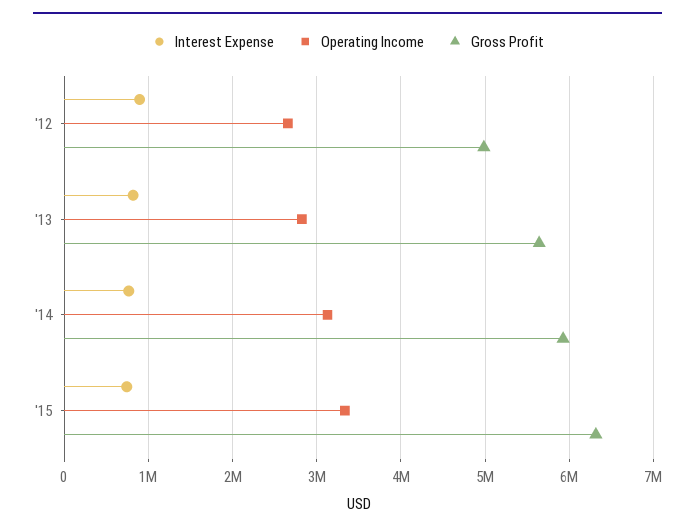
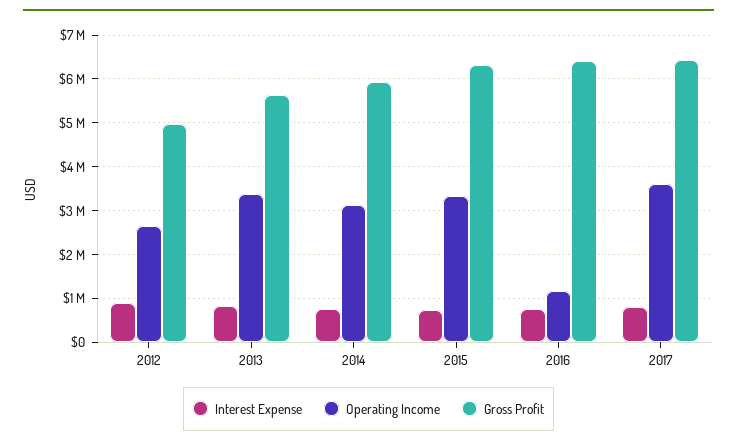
Operating Income, '13: 2800000 -> 3400000
Interest Expense, 2016: none -> 800000
Operating Income, 2016: none -> 1200000
Gross Profit, 2016: none -> 6400000
Interest Expense, 2017: none -> 800000
Operating Income, 2017: none -> 3600000
Gross Profit, 2017: none -> 6400000

